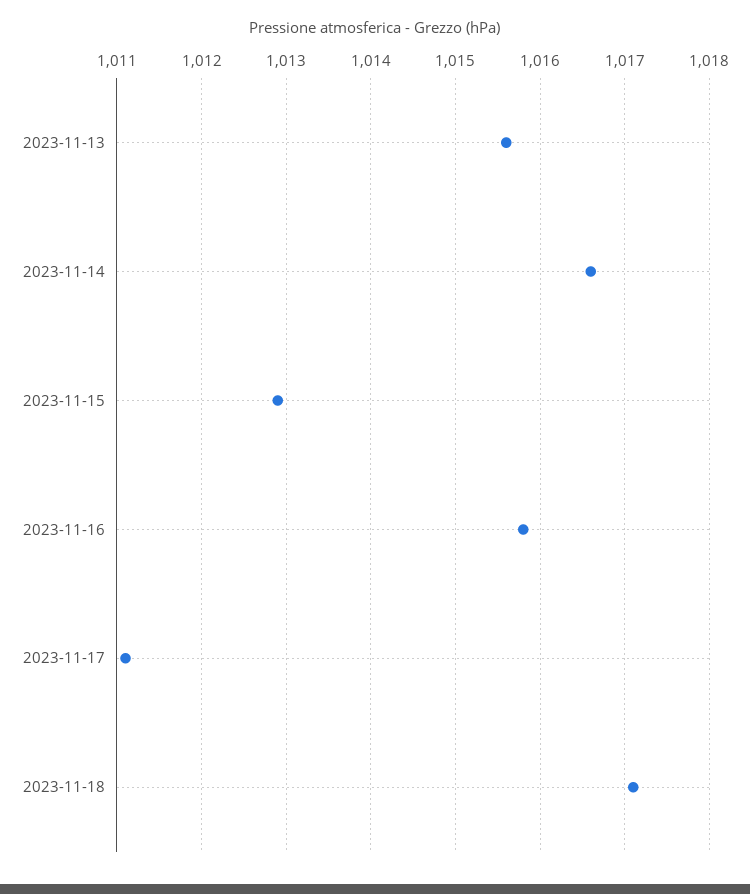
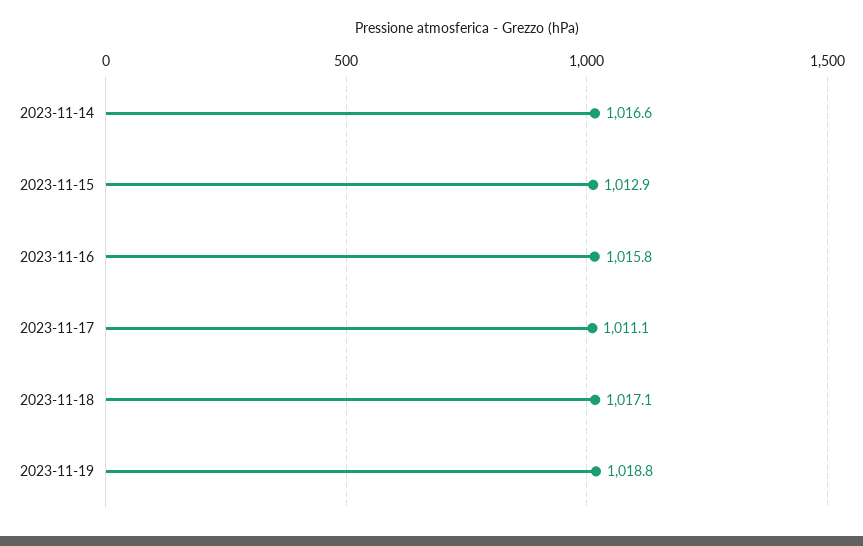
2023-11-13: 1015.6 -> none
2023-11-19: none -> 1018.8

